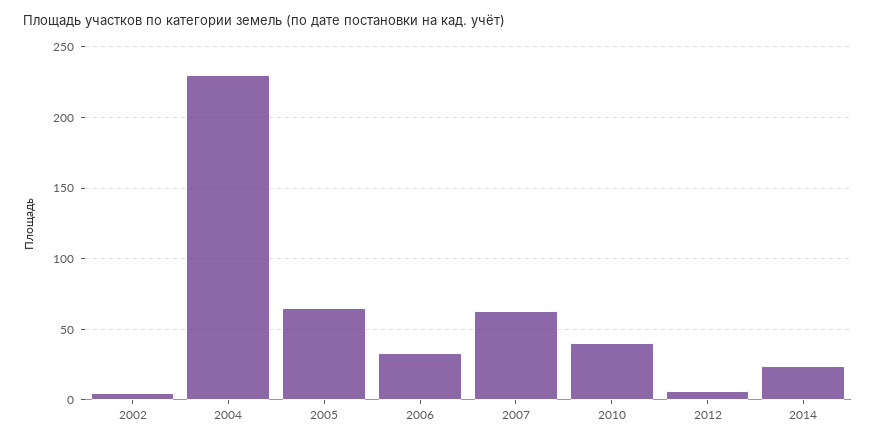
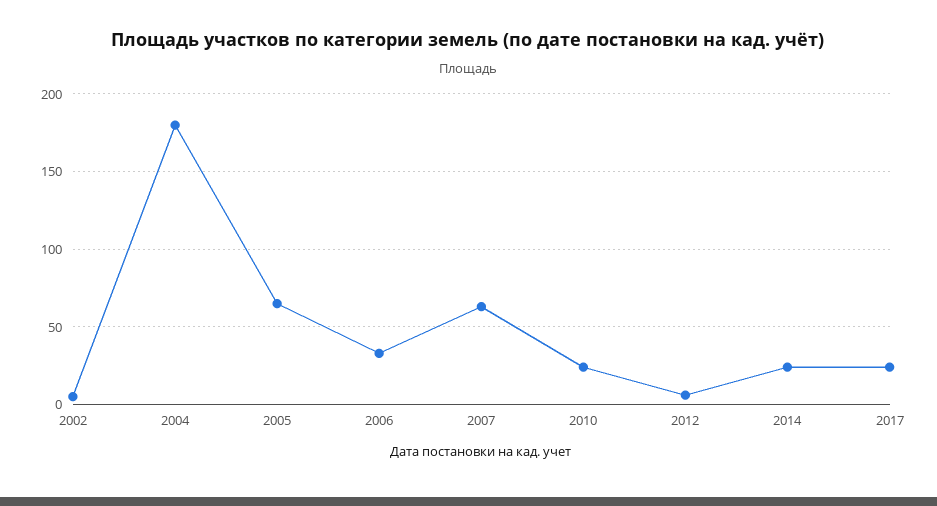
2004: 230 -> 180
2010: 40 -> 25
2017: none -> 25

